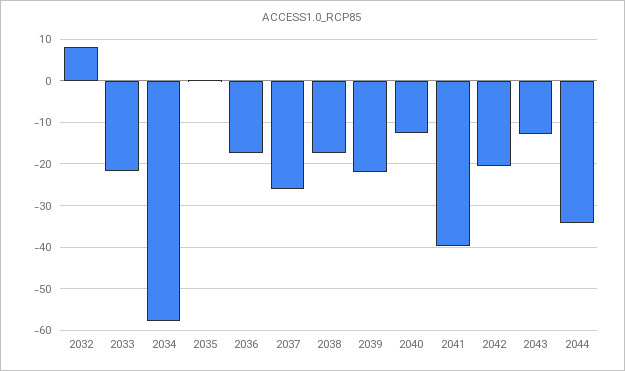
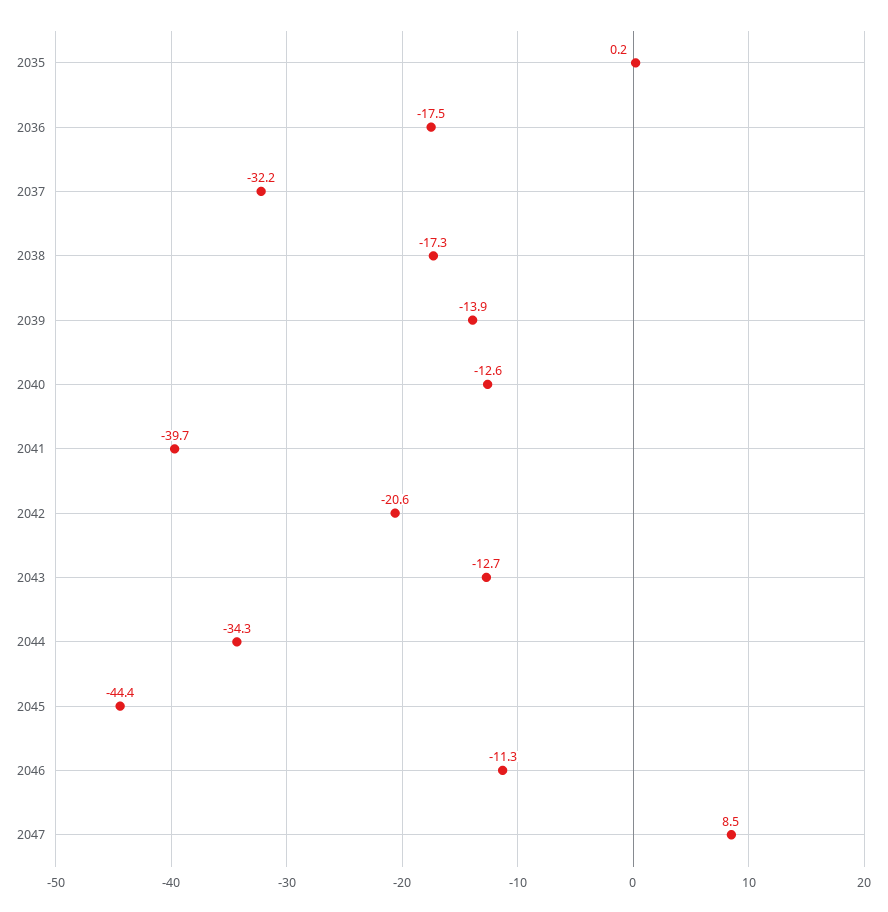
2032: 8 -> none
2033: -22 -> none
2034: -58 -> none
2037: -26 -> -32.2
2039: -22 -> -13.9
2045: none -> -44.4
2046: none -> -11.3
2047: none -> 8.5

